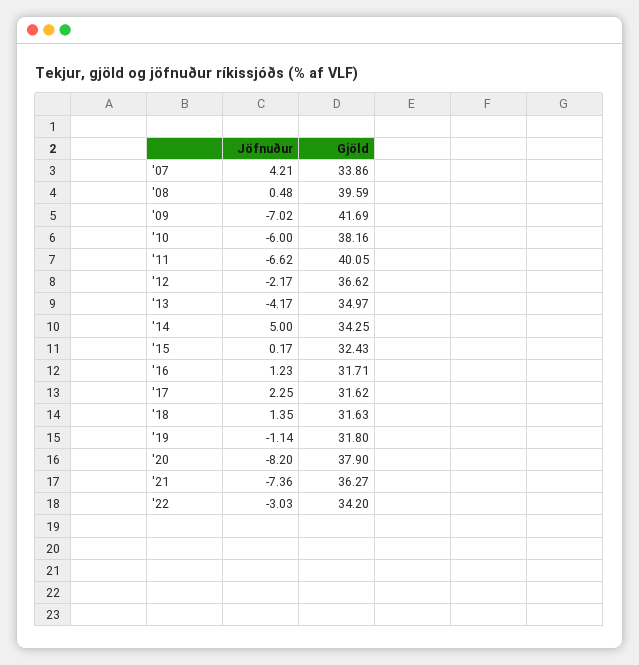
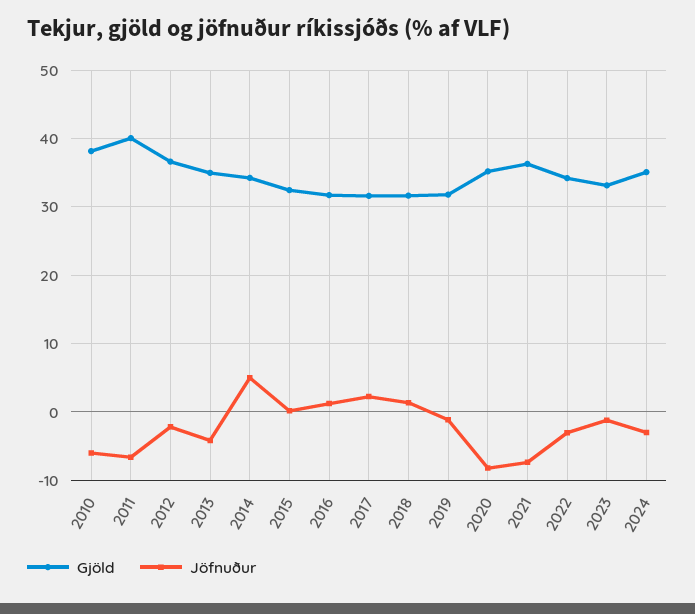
Jöfnuður, '07: 4.21 -> none
Gjöld, '07: 33.86 -> none
Jöfnuður, '08: 0.48 -> none
Gjöld, '08: 39.59 -> none
Jöfnuður, '09: -7.02 -> none
Gjöld, '09: 41.69 -> none
Gjöld, '20: 37.9 -> 35
Gjöld, 2023: none -> 33
Jöfnuður, 2023: none -> -1
Gjöld, 2024: none -> 35
Jöfnuður, 2024: none -> -3

